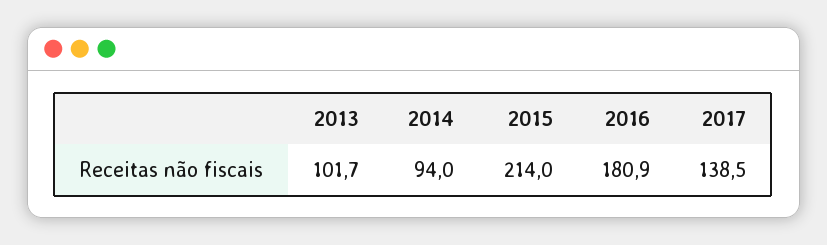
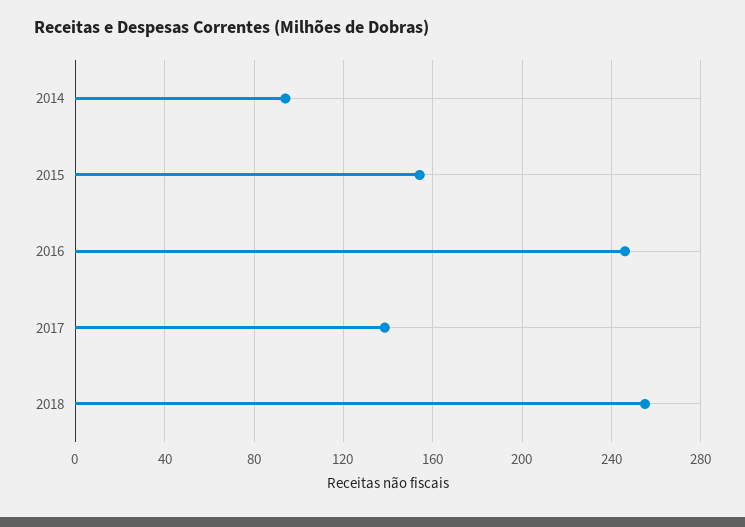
2013: 101.7 -> none
2015: 214 -> 155
2016: 180.9 -> 245
2018: none -> 255

